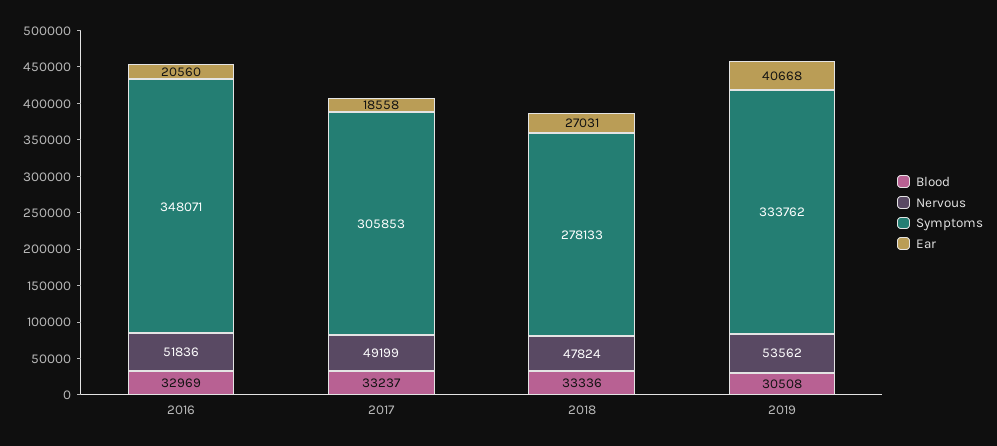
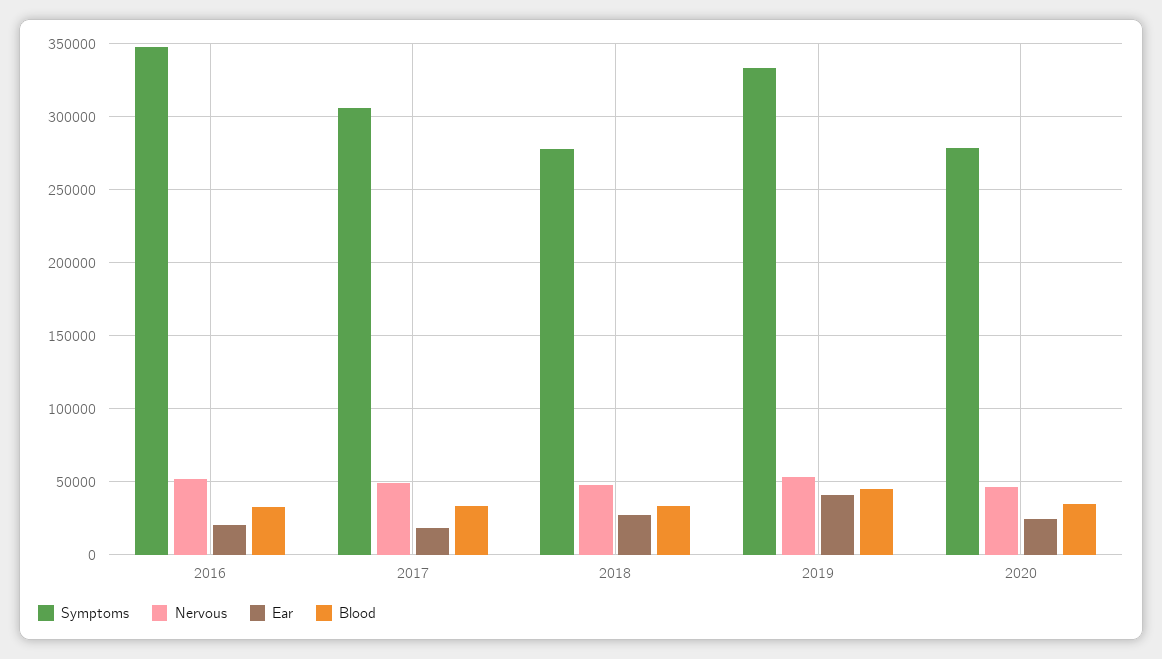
Blood, 2019: 30508 -> 45000
Symptoms, 2020: none -> 280000
Nervous, 2020: none -> 45000
Ear, 2020: none -> 25000
Blood, 2020: none -> 35000

